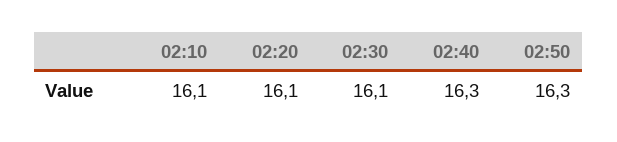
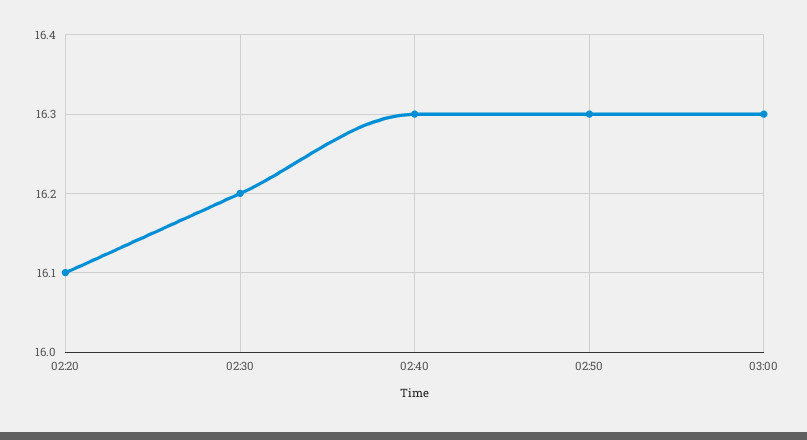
02:10: 16.1 -> none
02:30: 16.1 -> 16.2
03:00: none -> 16.3

